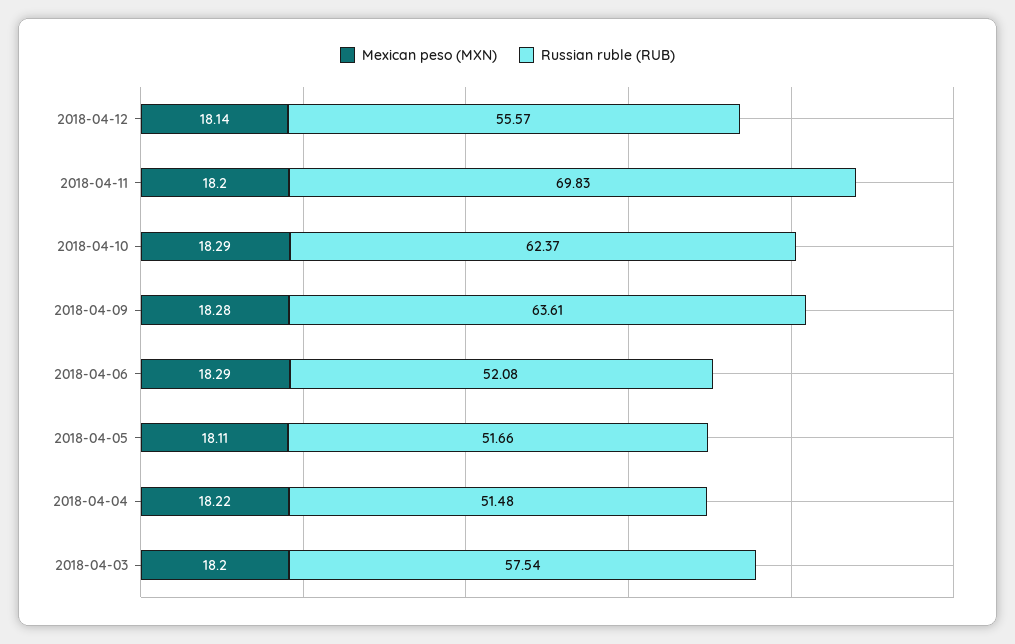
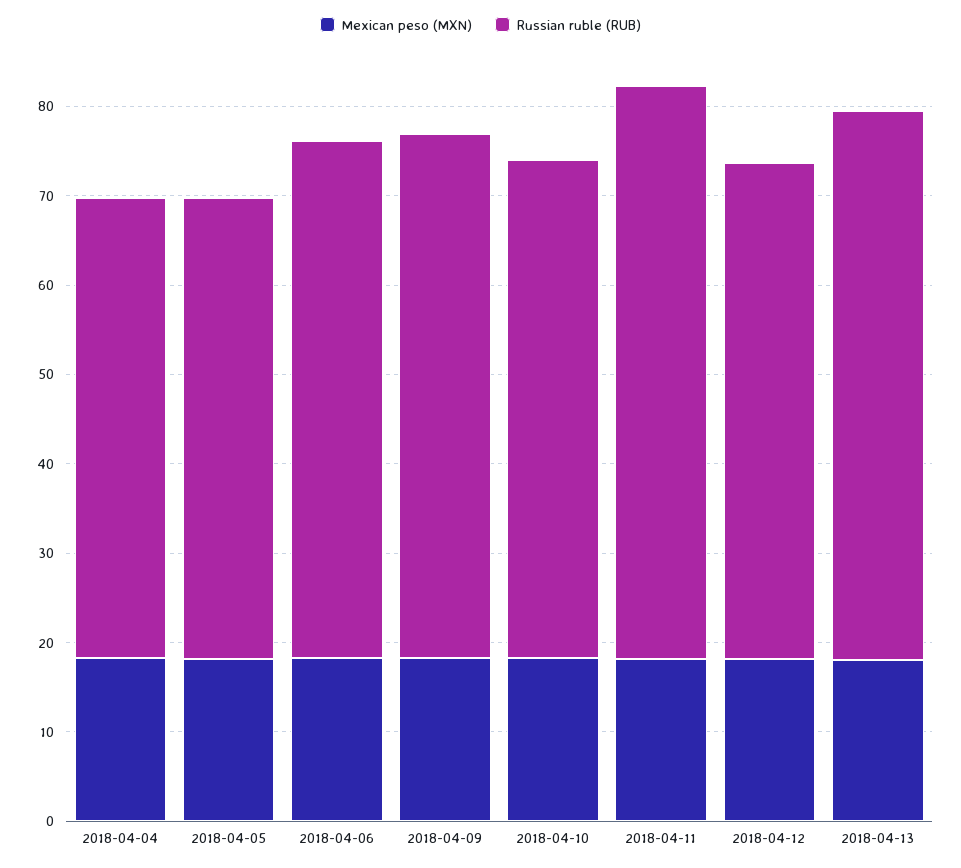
Russian ruble (RUB), 2018-04-11: 69.83 -> 64
Russian ruble (RUB), 2018-04-10: 62.37 -> 56
Russian ruble (RUB), 2018-04-09: 63.61 -> 58
Russian ruble (RUB), 2018-04-06: 52.08 -> 58
Mexican peso (MXN), 2018-04-03: 18.2 -> none
Russian ruble (RUB), 2018-04-03: 57.54 -> none
Mexican peso (MXN), 2018-04-13: none -> 18
Russian ruble (RUB), 2018-04-13: none -> 62

